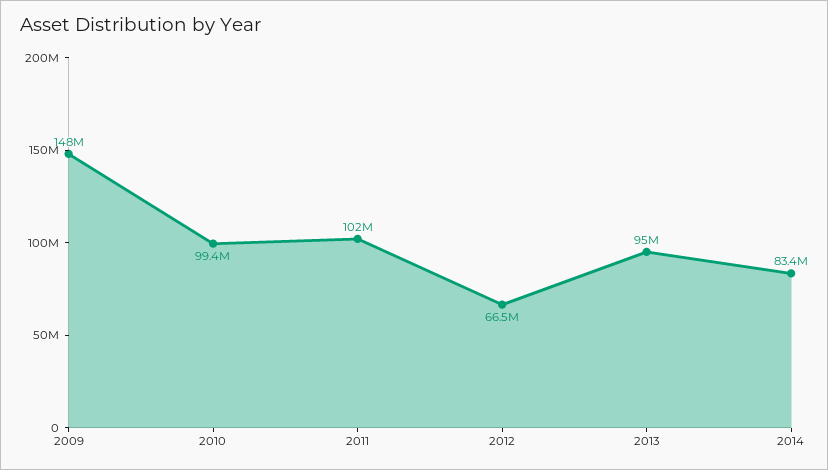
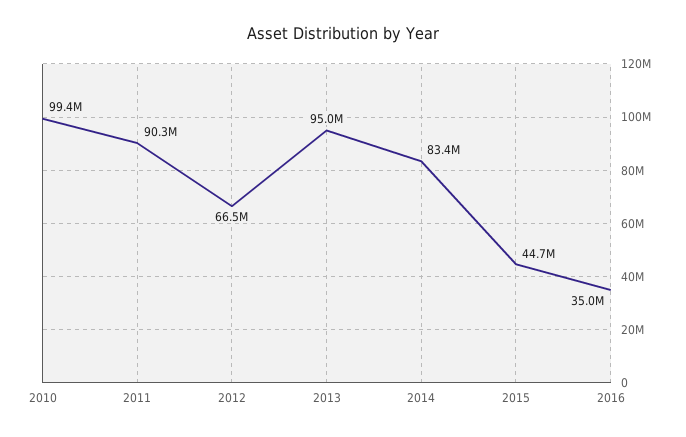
2009: 148000000 -> none
2011: 102000000 -> 90300000
2015: none -> 44700000
2016: none -> 35000000

